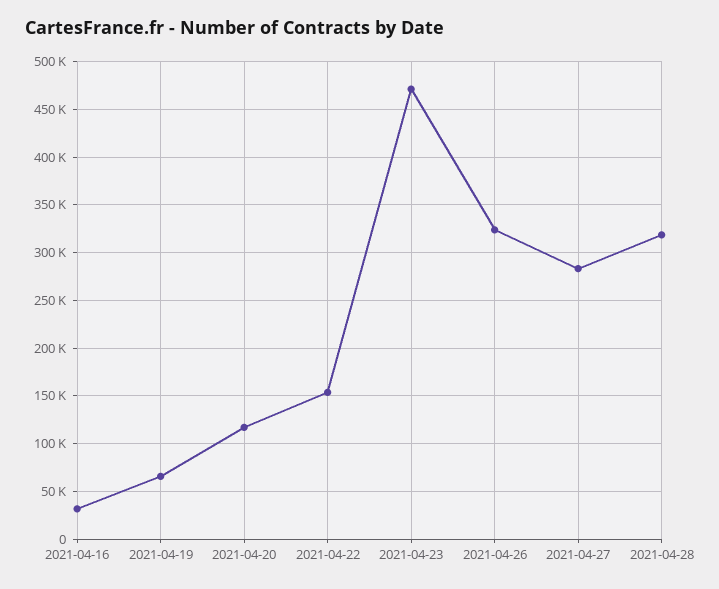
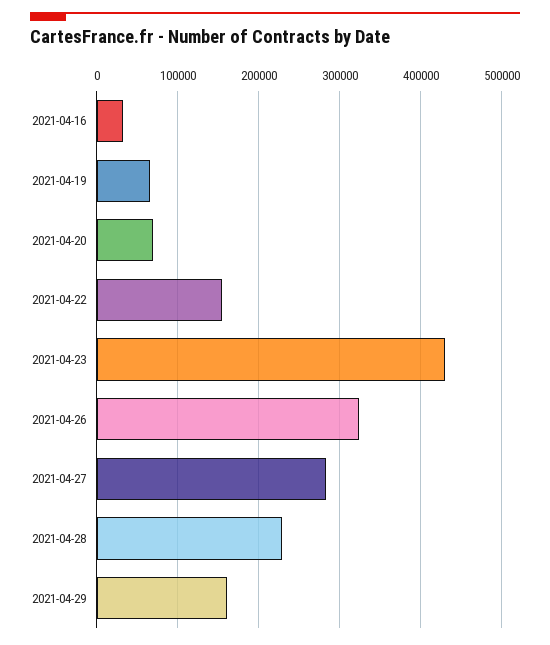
2021-04-20: 120000 -> 70000
2021-04-23: 470000 -> 430000
2021-04-28: 320000 -> 230000
2021-04-29: none -> 160000

